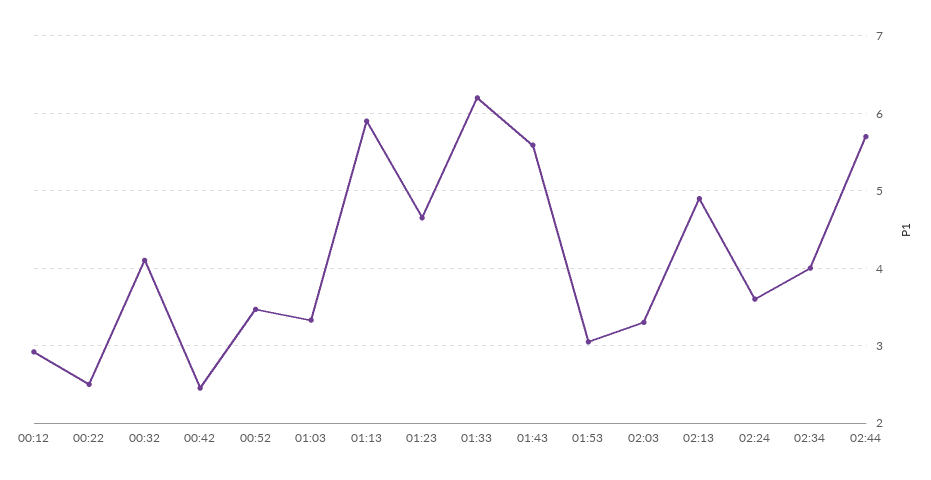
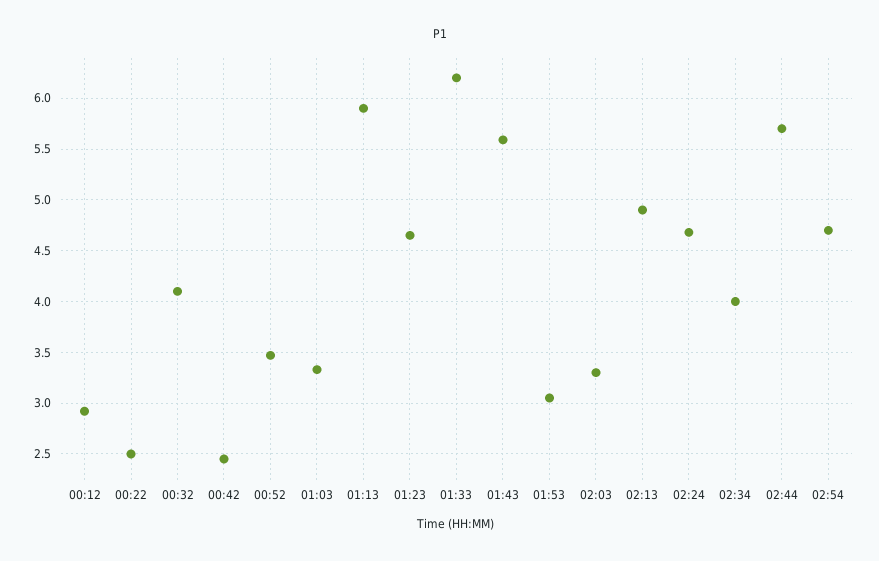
02:24: 3.6 -> 4.7
02:54: none -> 4.7

